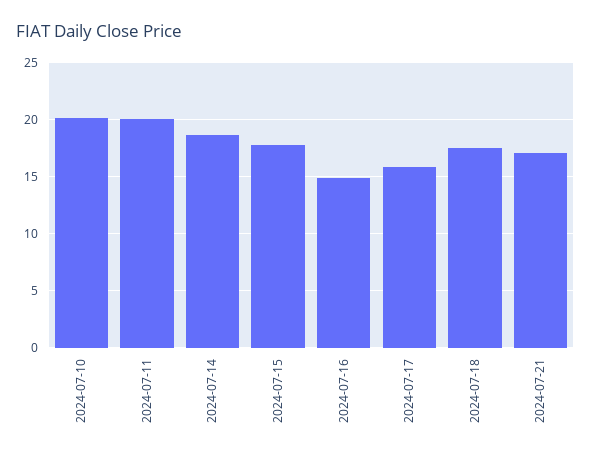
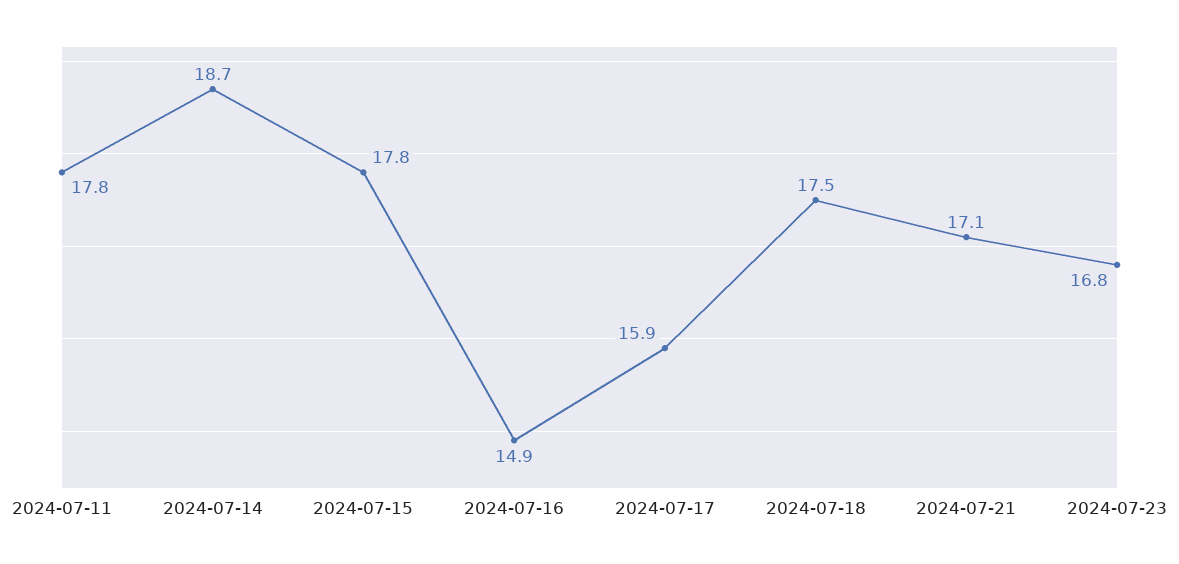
2024-07-10: 20 -> none
2024-07-11: 20 -> 17.8
2024-07-23: none -> 16.8

